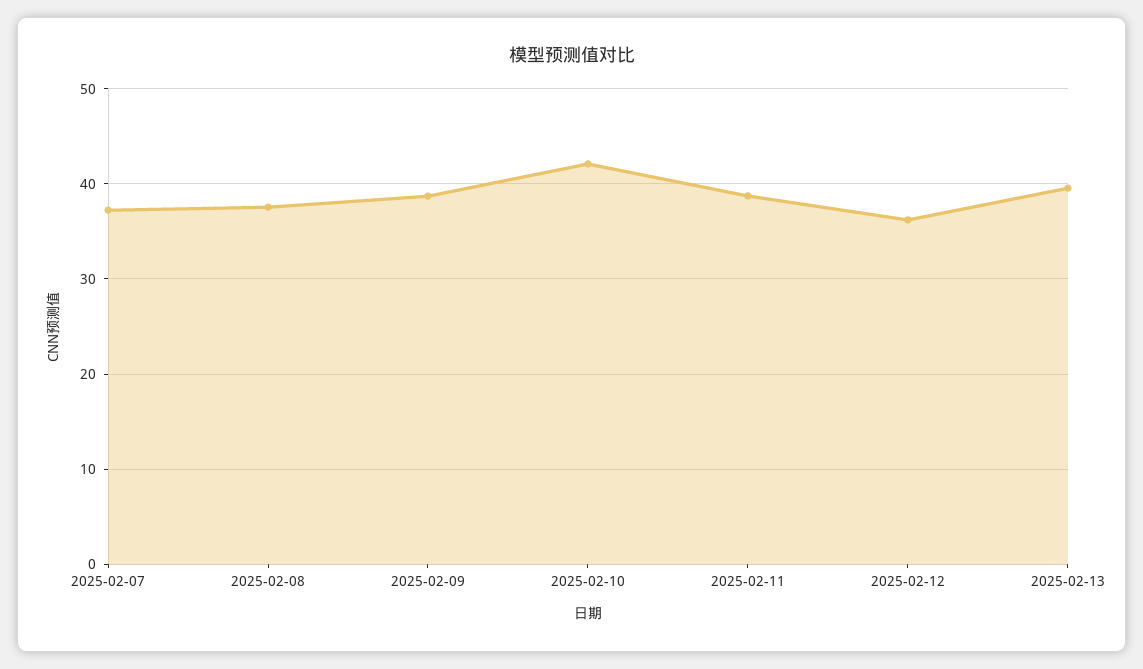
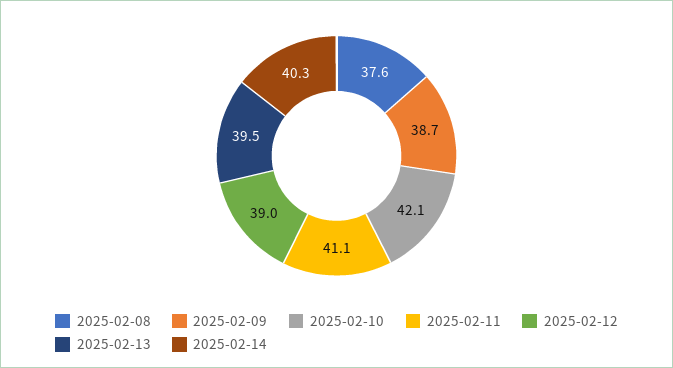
2025-02-07: 37 -> none
2025-02-11: 39 -> 41.1
2025-02-12: 36 -> 39
2025-02-14: none -> 40.3

